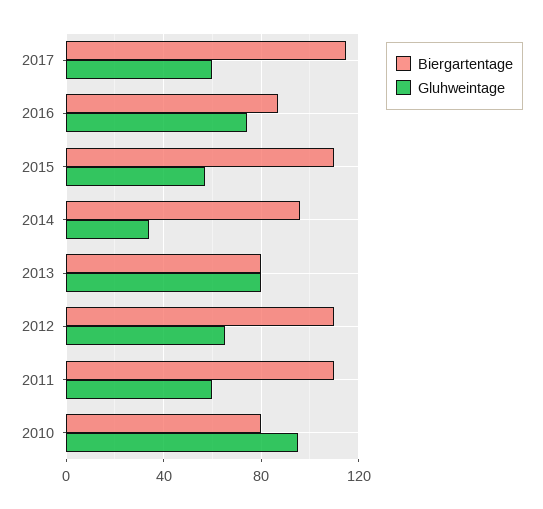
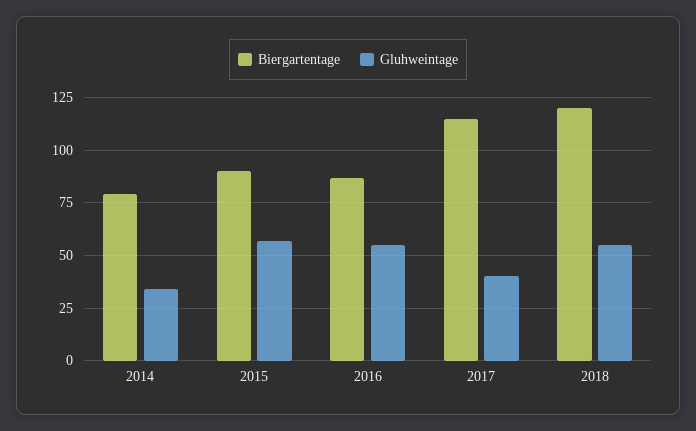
Gluhweintage, 2017: 60 -> 40
Gluhweintage, 2016: 75 -> 55
Biergartentage, 2015: 110 -> 90
Biergartentage, 2014: 95 -> 80
Biergartentage, 2013: 80 -> none
Gluhweintage, 2013: 80 -> none
Biergartentage, 2012: 110 -> none
Gluhweintage, 2012: 65 -> none
Biergartentage, 2011: 110 -> none
Gluhweintage, 2011: 60 -> none
Biergartentage, 2010: 80 -> none
Gluhweintage, 2010: 95 -> none
Biergartentage, 2018: none -> 120
Gluhweintage, 2018: none -> 55

